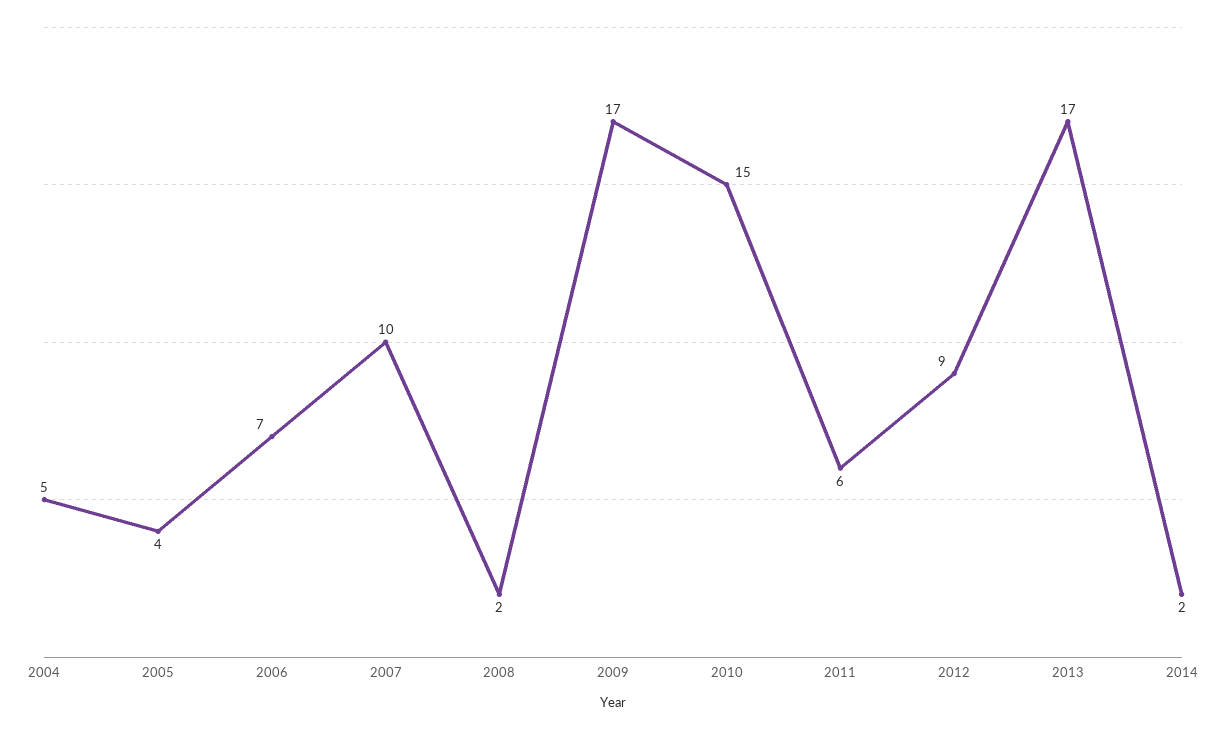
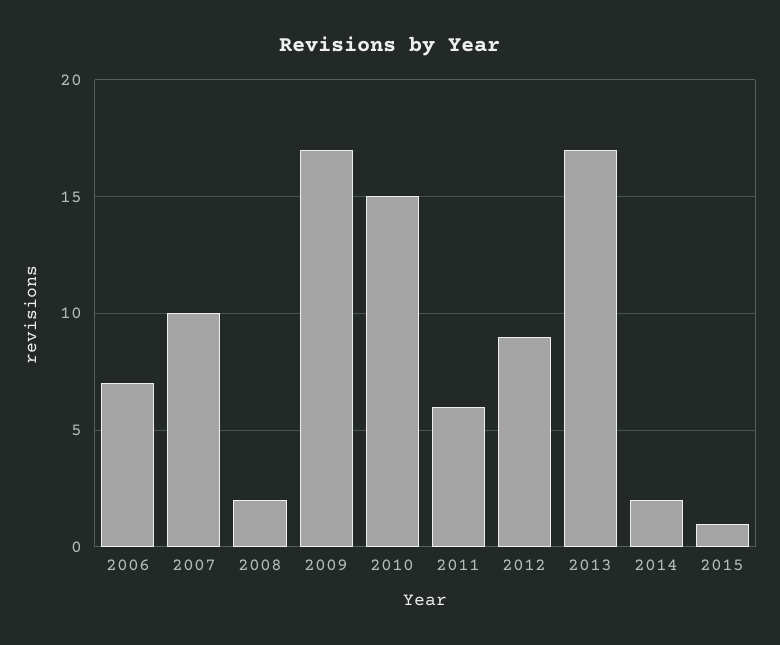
2004: 5 -> none
2005: 4 -> none
2015: none -> 1

